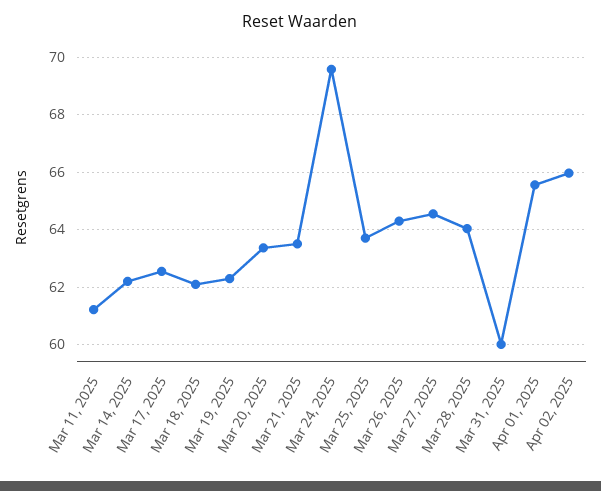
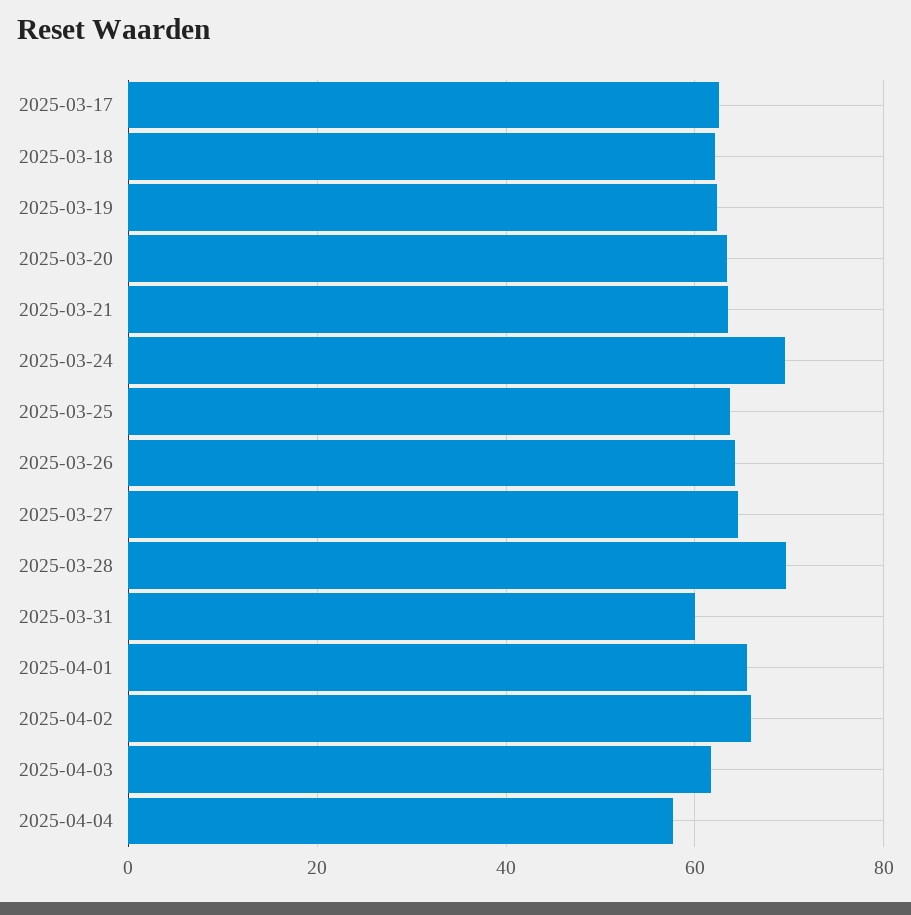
Mar 11, 2025: 61.25 -> none
Mar 14, 2025: 62.25 -> none
Mar 28, 2025: 64 -> 70
2025-04-03: none -> 62
2025-04-04: none -> 58

